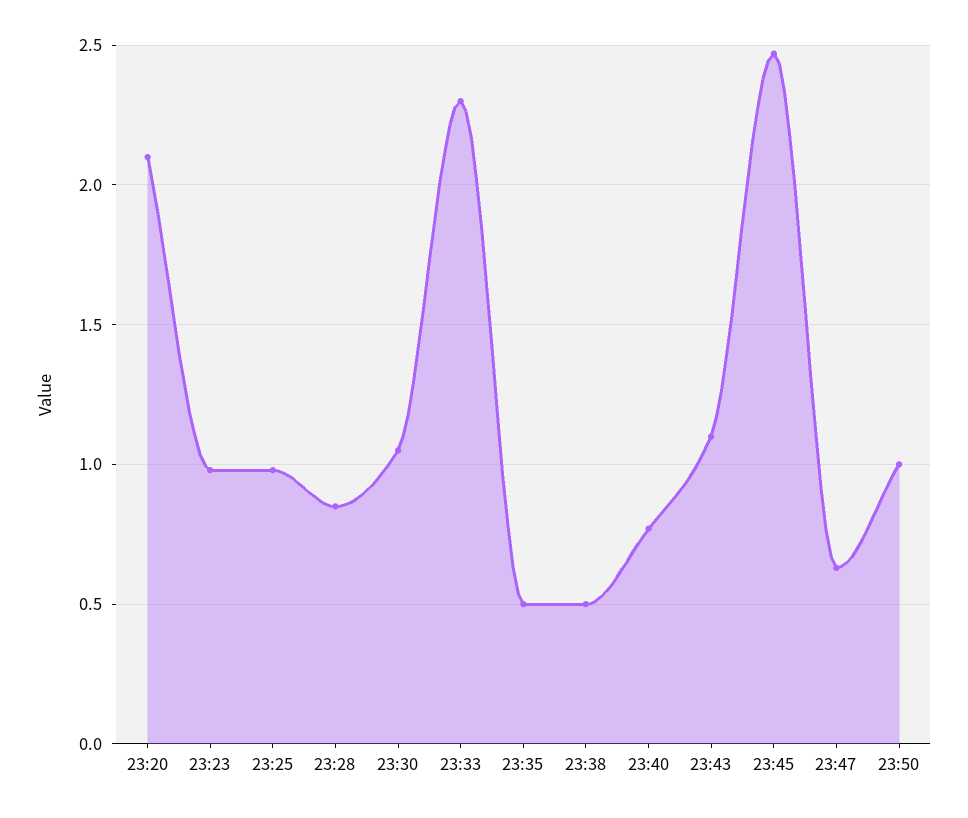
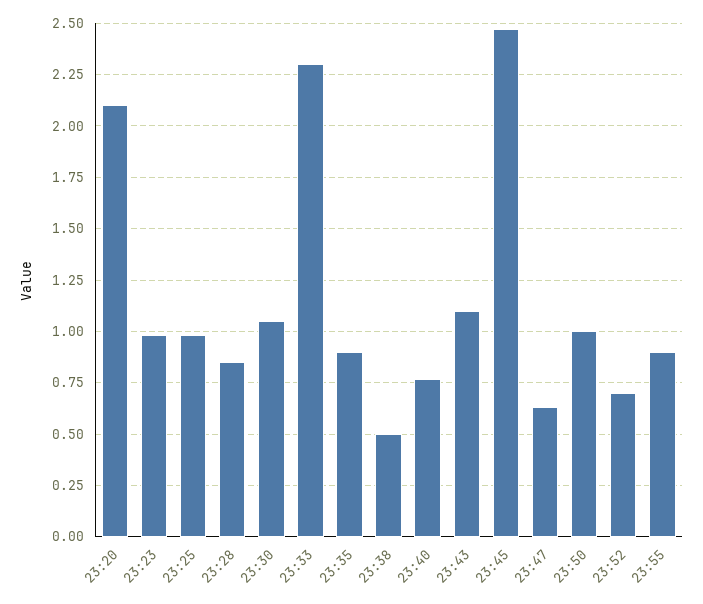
23:35: 0.5 -> 0.9
23:52: none -> 0.7
23:55: none -> 0.9

